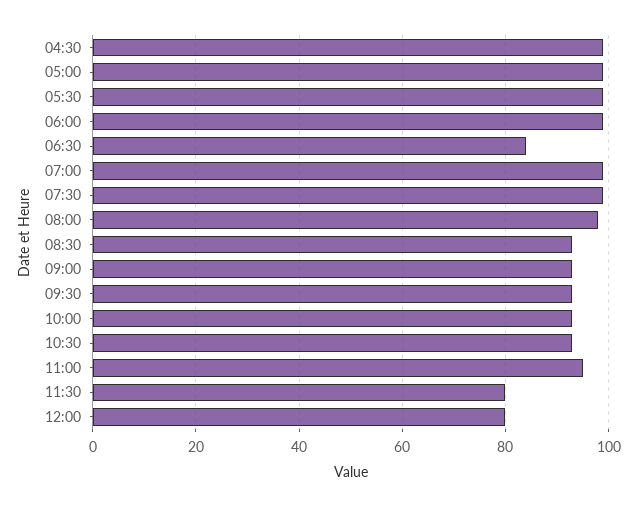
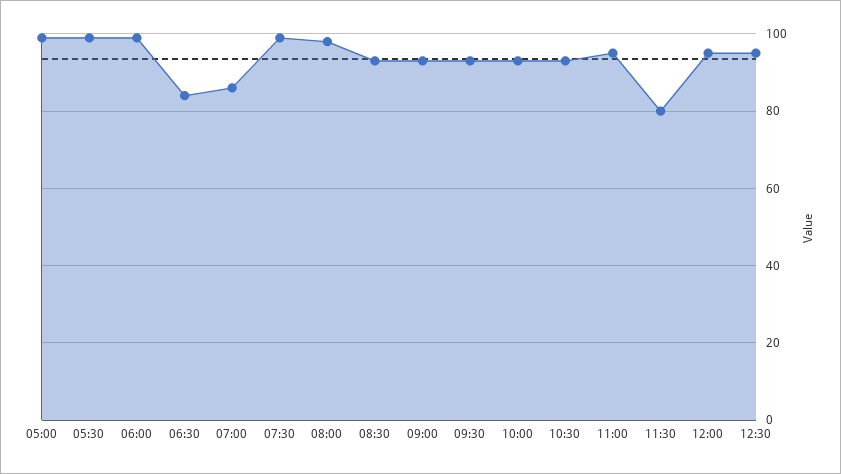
04:30: 100 -> none
07:00: 100 -> 85
12:00: 80 -> 95
12:30: none -> 95

